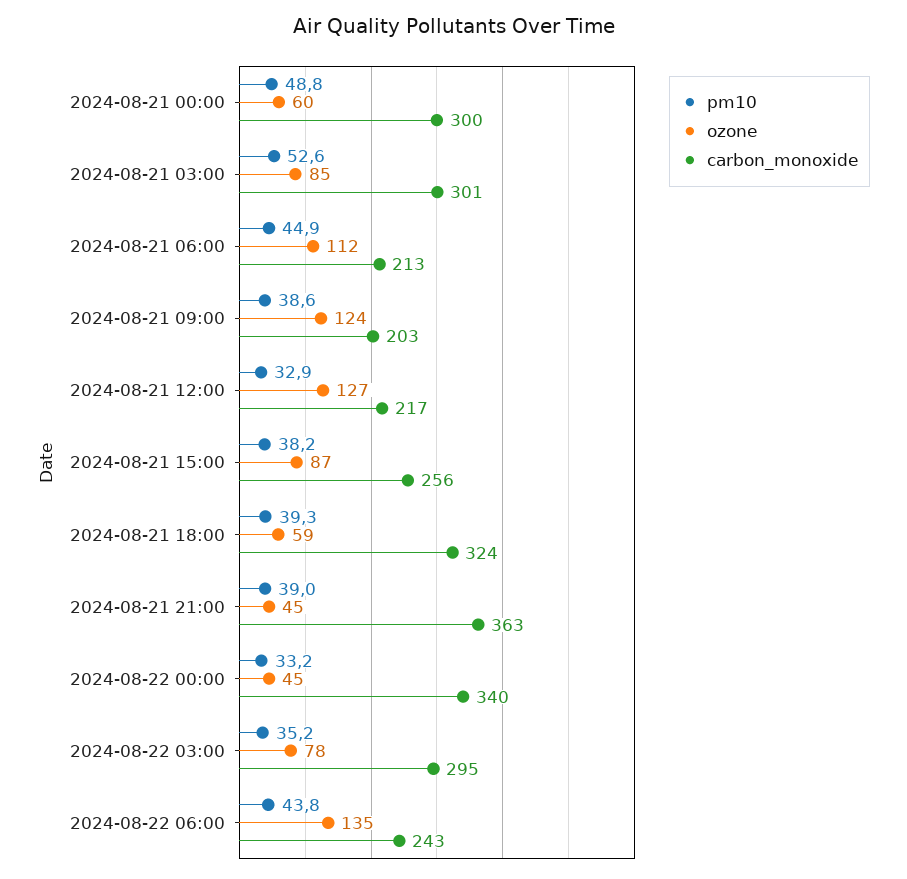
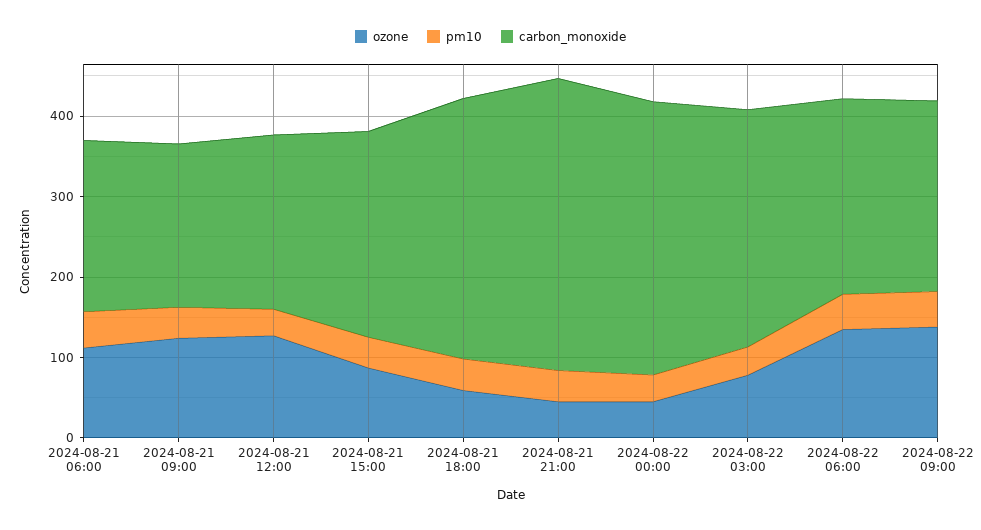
pm10, 2024-08-21 00:00: 48.8 -> none
ozone, 2024-08-21 00:00: 60 -> none
carbon_monoxide, 2024-08-21 00:00: 300 -> none
pm10, 2024-08-21 03:00: 52.6 -> none
ozone, 2024-08-21 03:00: 85 -> none
carbon_monoxide, 2024-08-21 03:00: 301 -> none
ozone, 2024-08-22 09:00: none -> 140
pm10, 2024-08-22 09:00: none -> 40
carbon_monoxide, 2024-08-22 09:00: none -> 240

